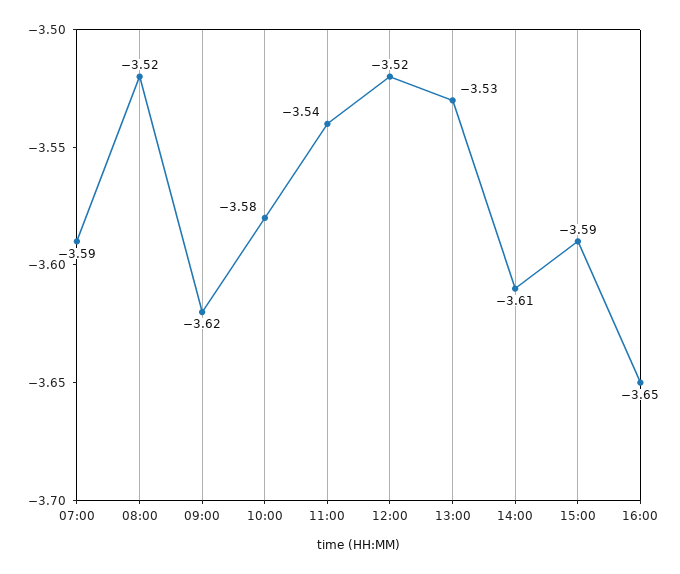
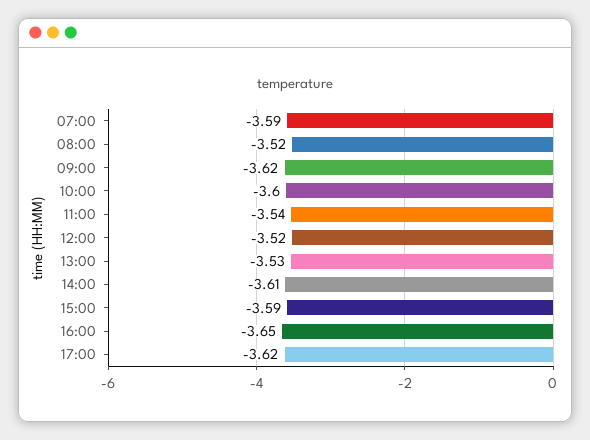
10:00: -3.58 -> -3.6
17:00: none -> -3.62

